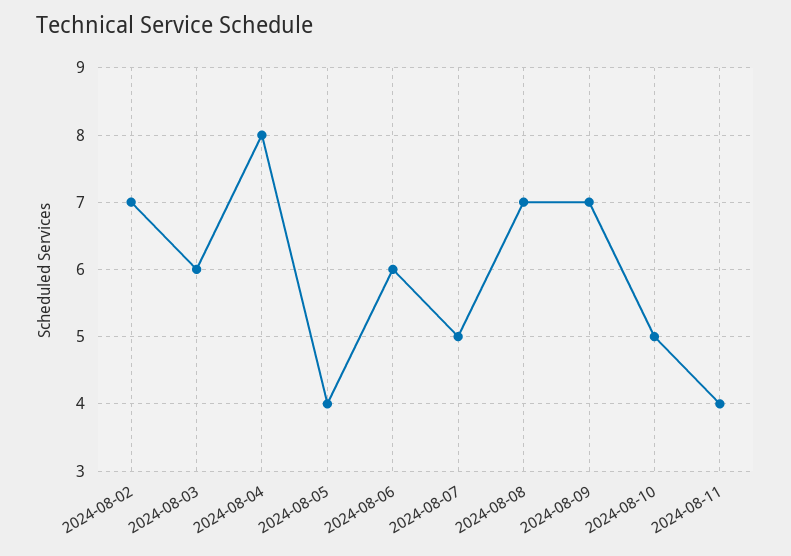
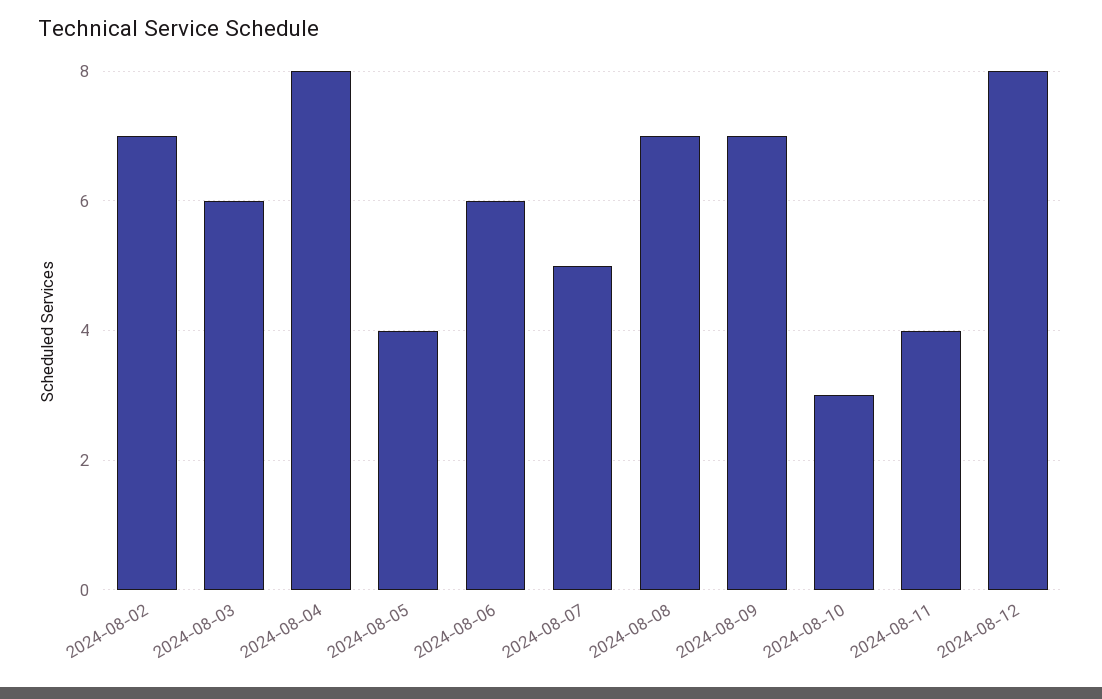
2024-08-10: 5 -> 3
2024-08-12: none -> 8

